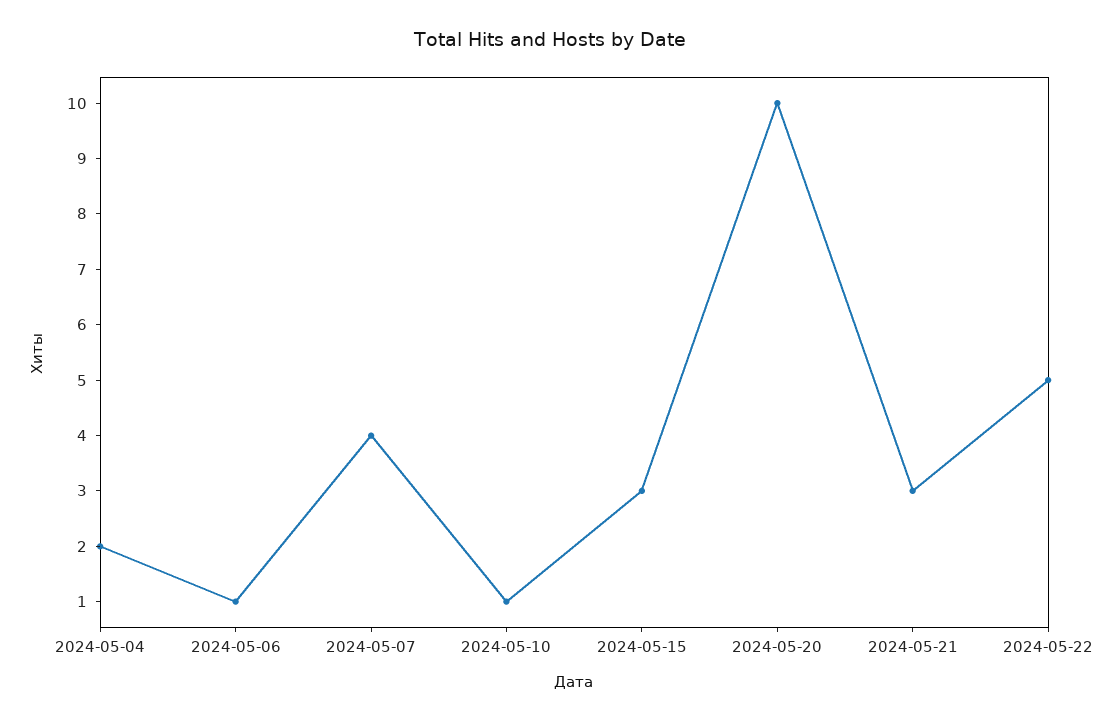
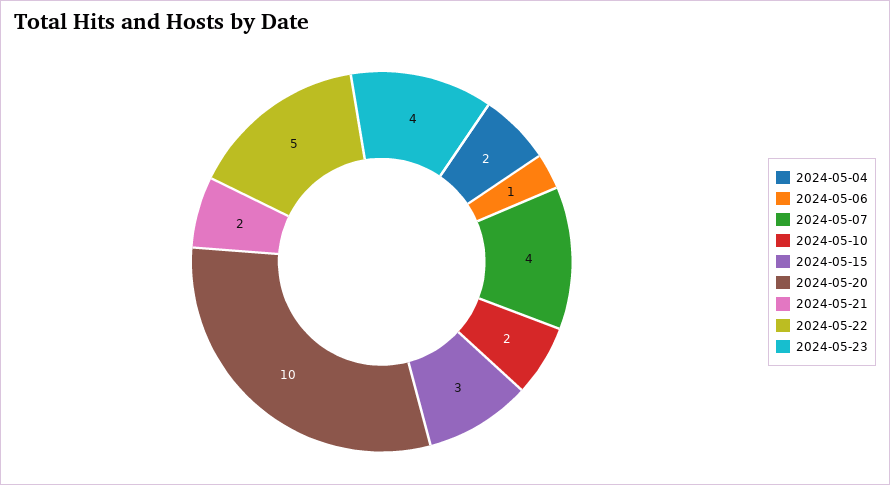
2024-05-10: 1 -> 2
2024-05-21: 3 -> 2
2024-05-23: none -> 4

